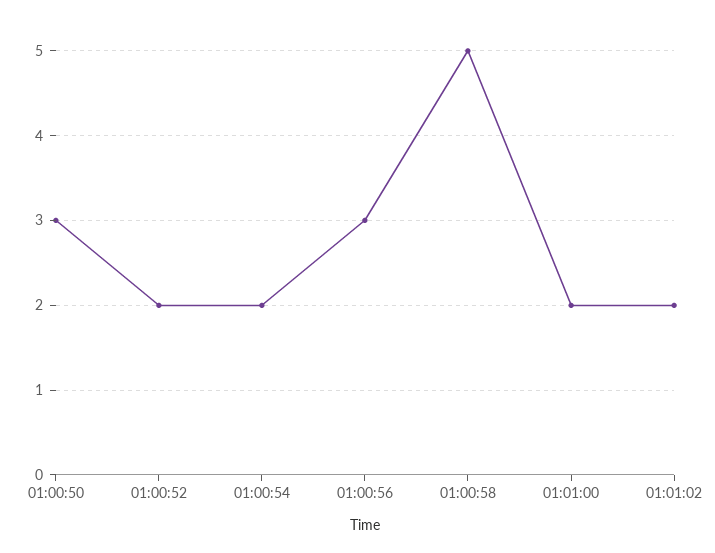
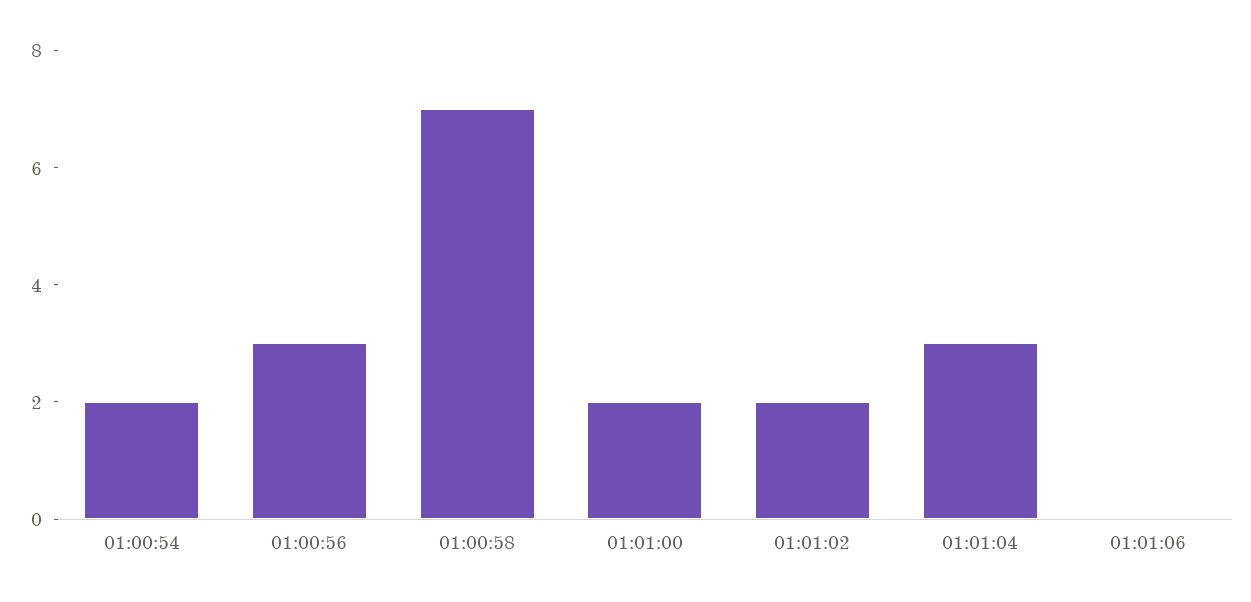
01:00:50: 3 -> none
01:00:52: 2 -> none
01:00:58: 5 -> 7
01:01:04: none -> 3
01:01:06: none -> 0

